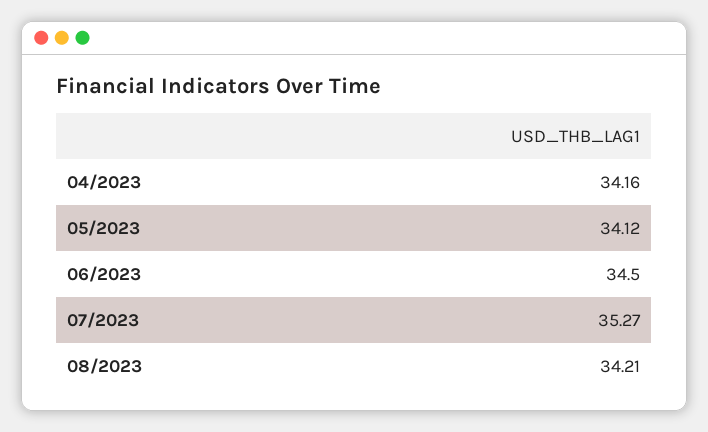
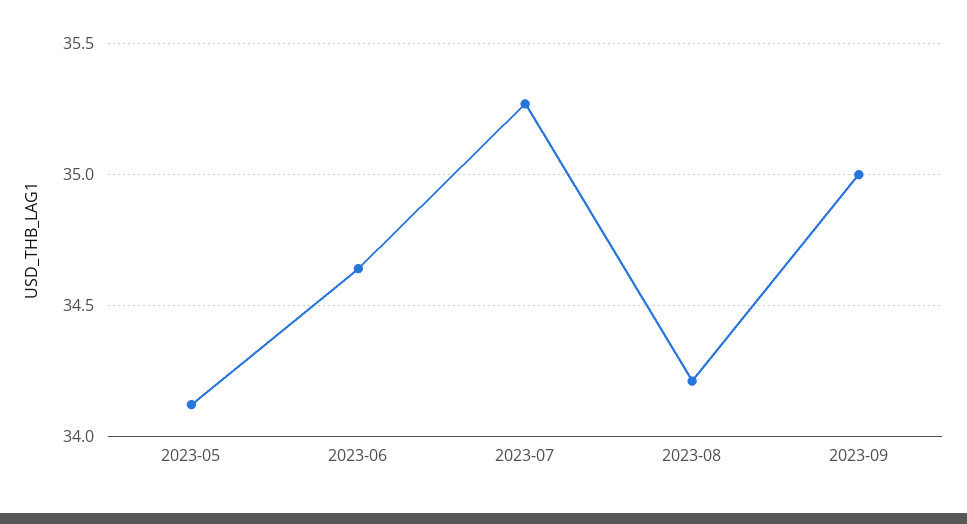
04/2023: 34.16 -> none
06/2023: 34.5 -> 34.65
2023-09: none -> 35

